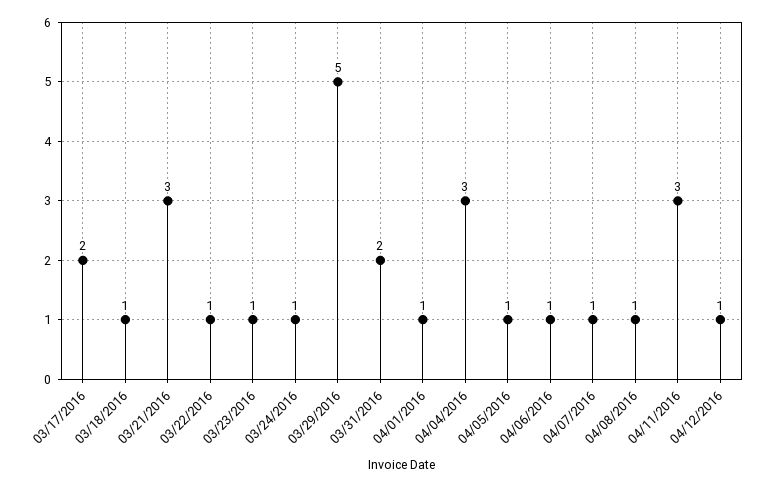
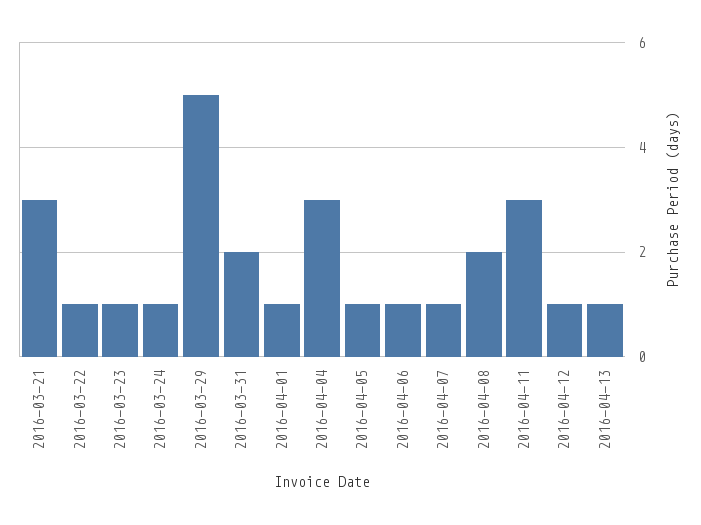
03/17/2016: 2 -> none
03/18/2016: 1 -> none
04/08/2016: 1 -> 2
2016-04-13: none -> 1

